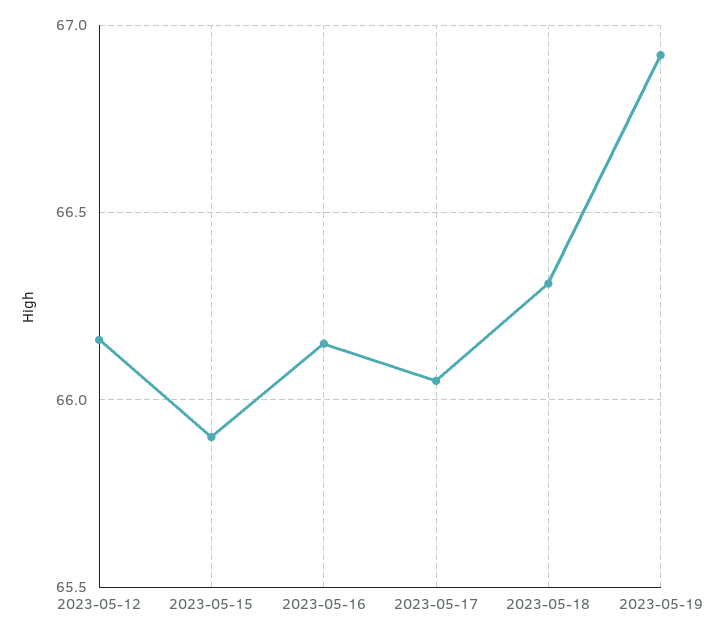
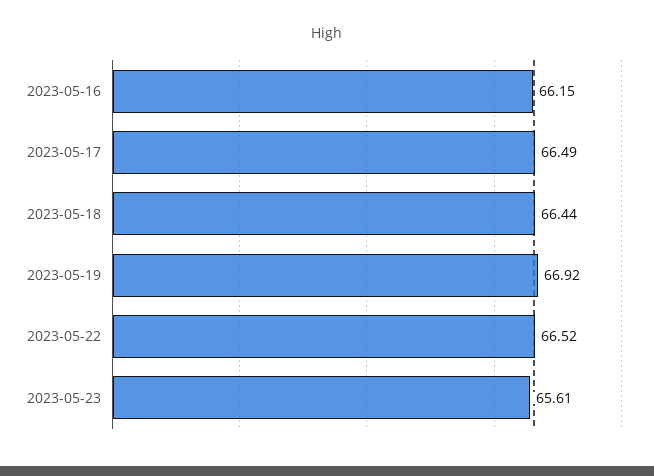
2023-05-12: 66.15 -> none
2023-05-15: 65.9 -> none
2023-05-17: 66.05 -> 66.49
2023-05-18: 66.3 -> 66.44
2023-05-22: none -> 66.52
2023-05-23: none -> 65.61

